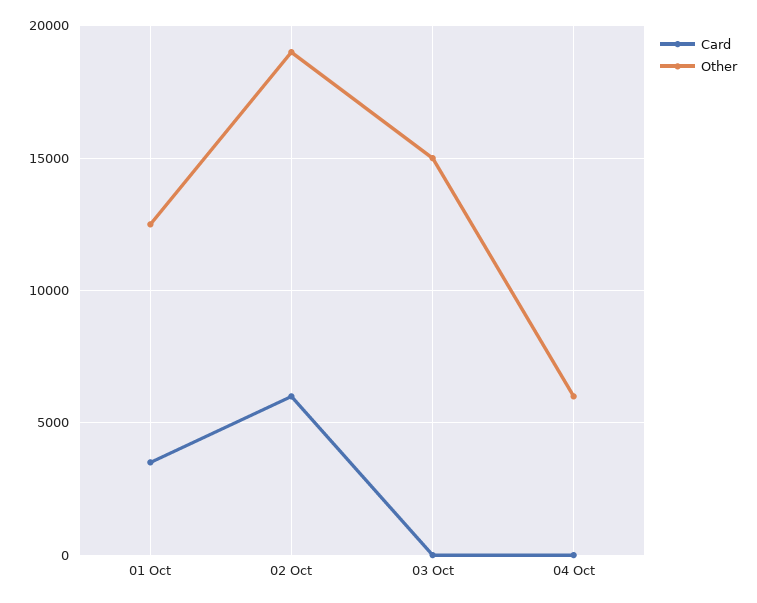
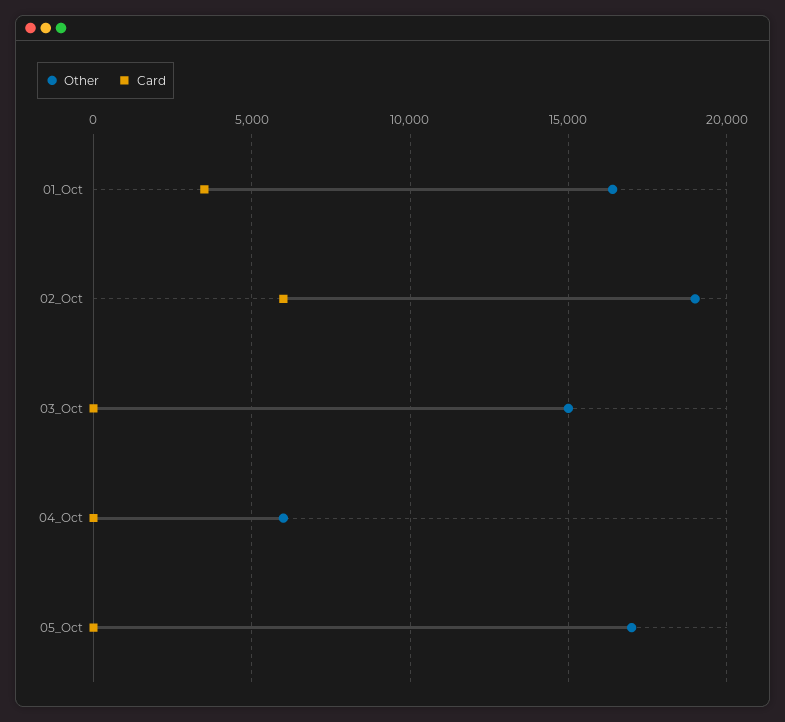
Other, 01 Oct: 12500 -> 16500
Other, 05_Oct: none -> 17000
Card, 05_Oct: none -> 0

